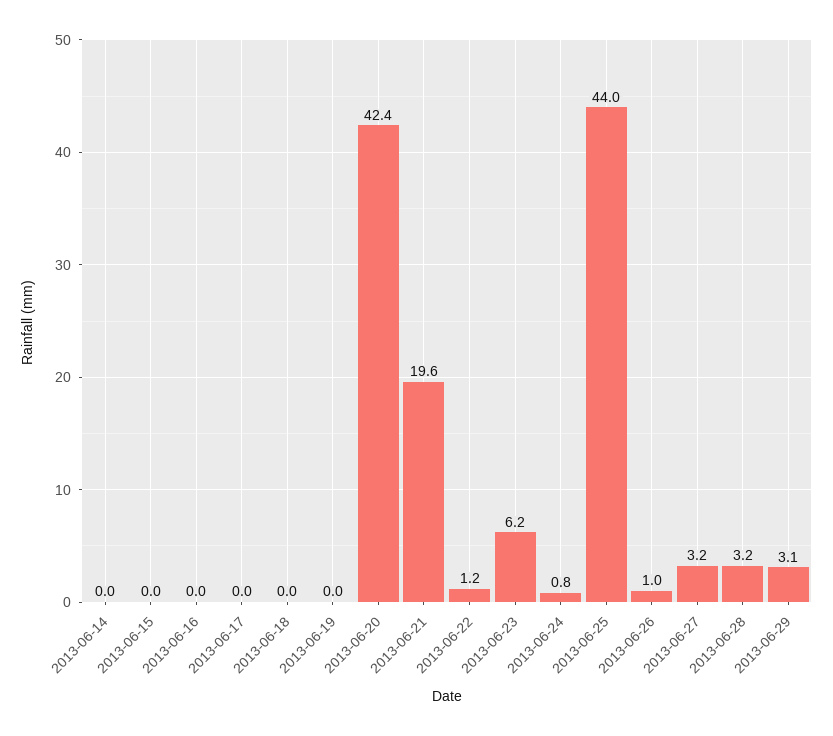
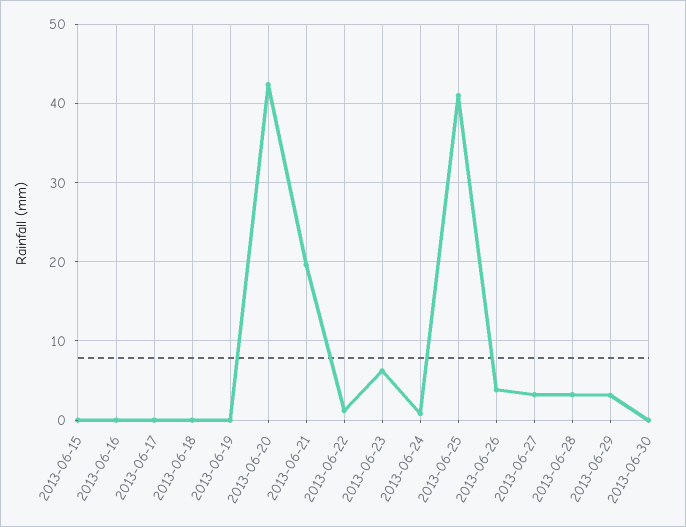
2013-06-14: 0 -> none
2013-06-25: 44 -> 41
2013-06-26: 1 -> 4
2013-06-30: none -> 0

